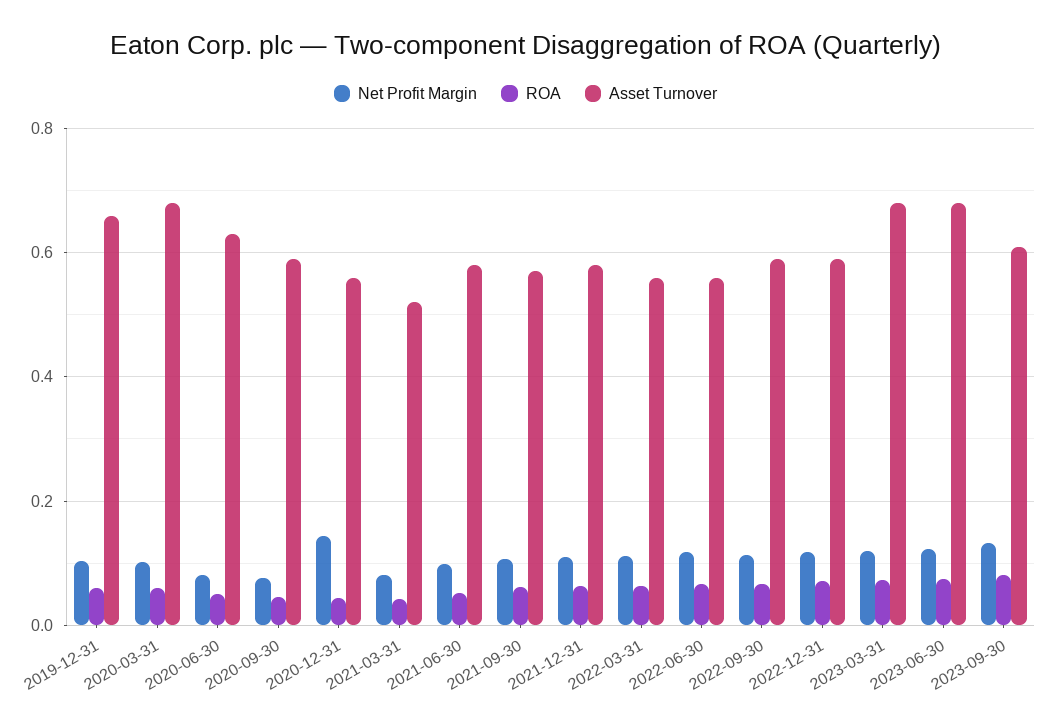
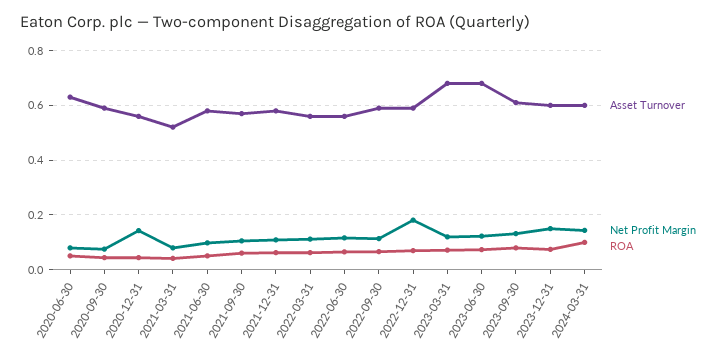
Net Profit Margin, 2019-12-31: 0.1 -> none
ROA, 2019-12-31: 0.06 -> none
Asset Turnover, 2019-12-31: 0.66 -> none
Net Profit Margin, 2020-03-31: 0.1 -> none
ROA, 2020-03-31: 0.06 -> none
Asset Turnover, 2020-03-31: 0.68 -> none
Net Profit Margin, 2022-12-31: 0.12 -> 0.175
Asset Turnover, 2023-12-31: none -> 0.6
Net Profit Margin, 2023-12-31: none -> 0.15
ROA, 2023-12-31: none -> 0.075
Asset Turnover, 2024-03-31: none -> 0.6
Net Profit Margin, 2024-03-31: none -> 0.15
ROA, 2024-03-31: none -> 0.1

